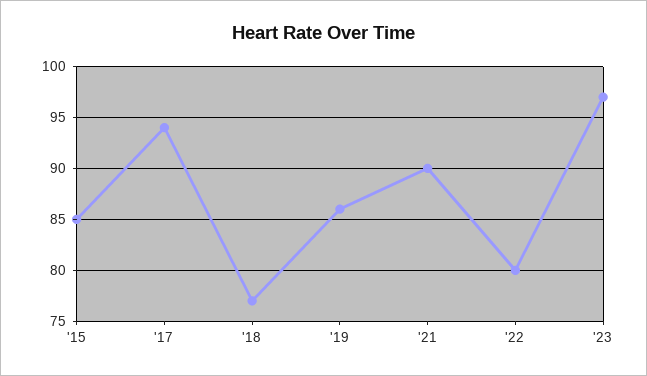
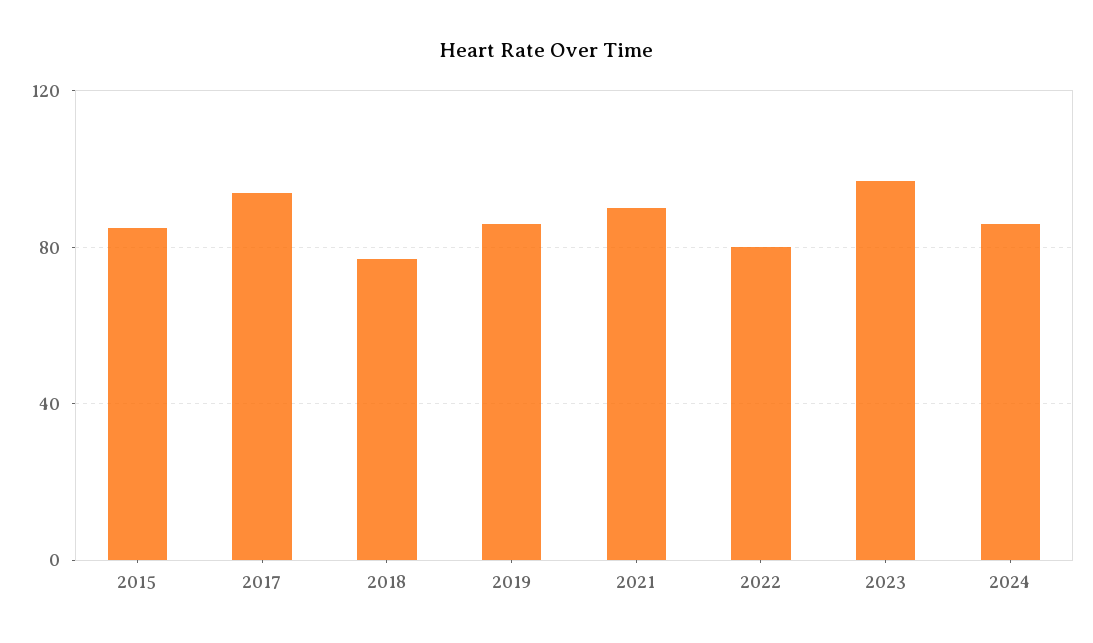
2024: none -> 85

